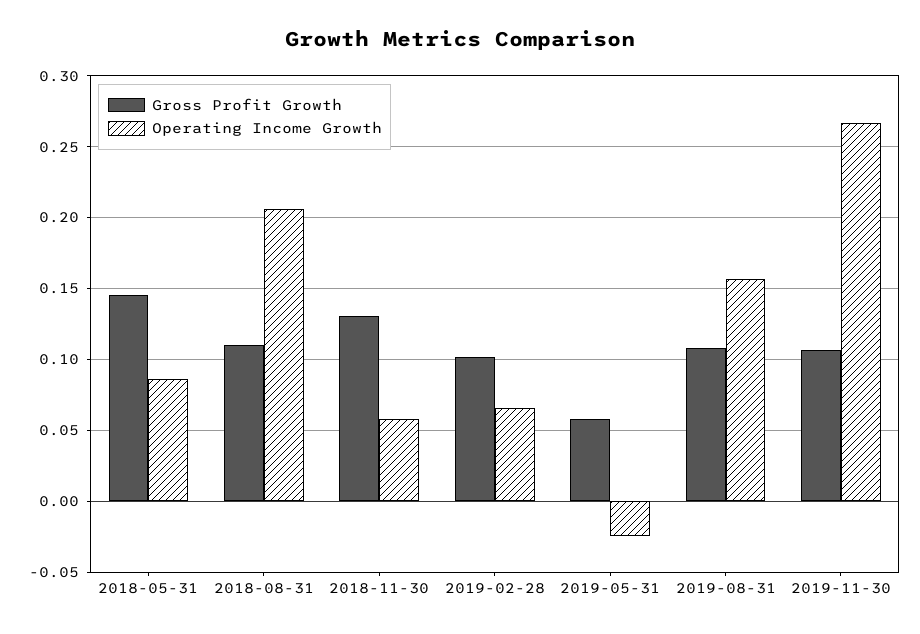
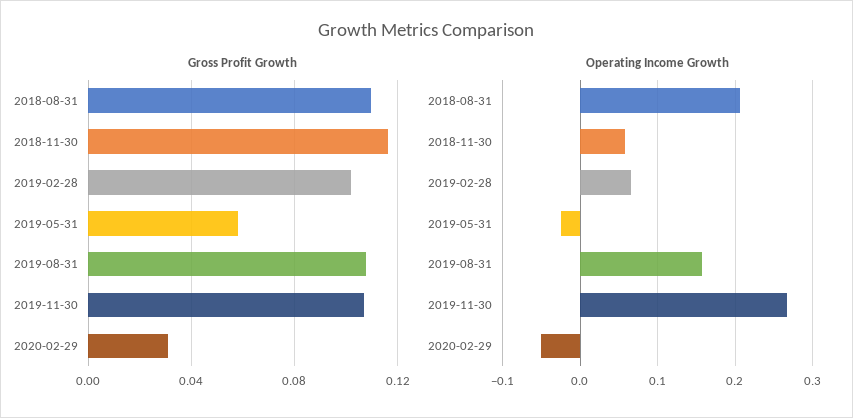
Gross Profit Growth, 2018-05-31: 0.145 -> none
Operating Income Growth, 2018-05-31: 0.085 -> none
Gross Profit Growth, 2018-11-30: 0.13 -> 0.115
Gross Profit Growth, 2020-02-29: none -> 0.03
Operating Income Growth, 2020-02-29: none -> -0.05

